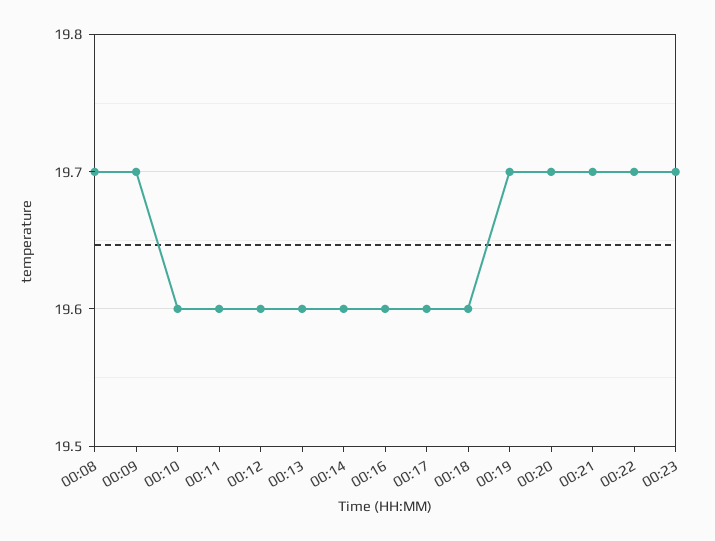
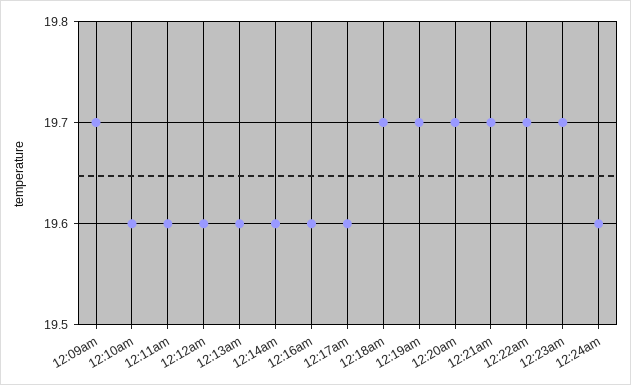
00:08: 19.7 -> none
00:18: 19.6 -> 19.7
12:24am: none -> 19.6

